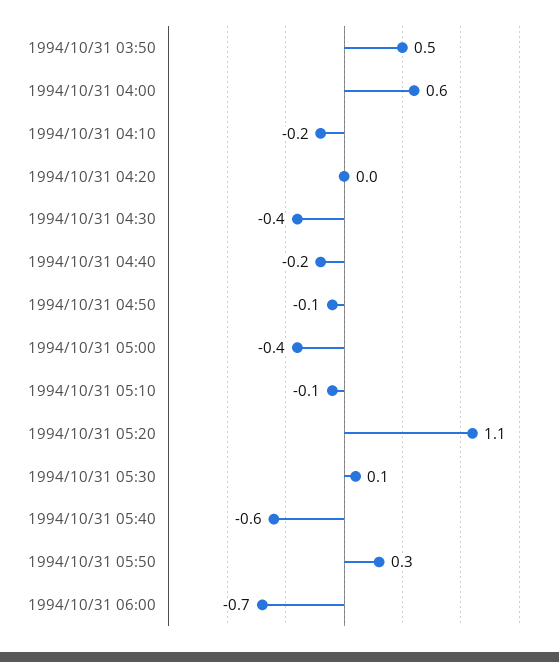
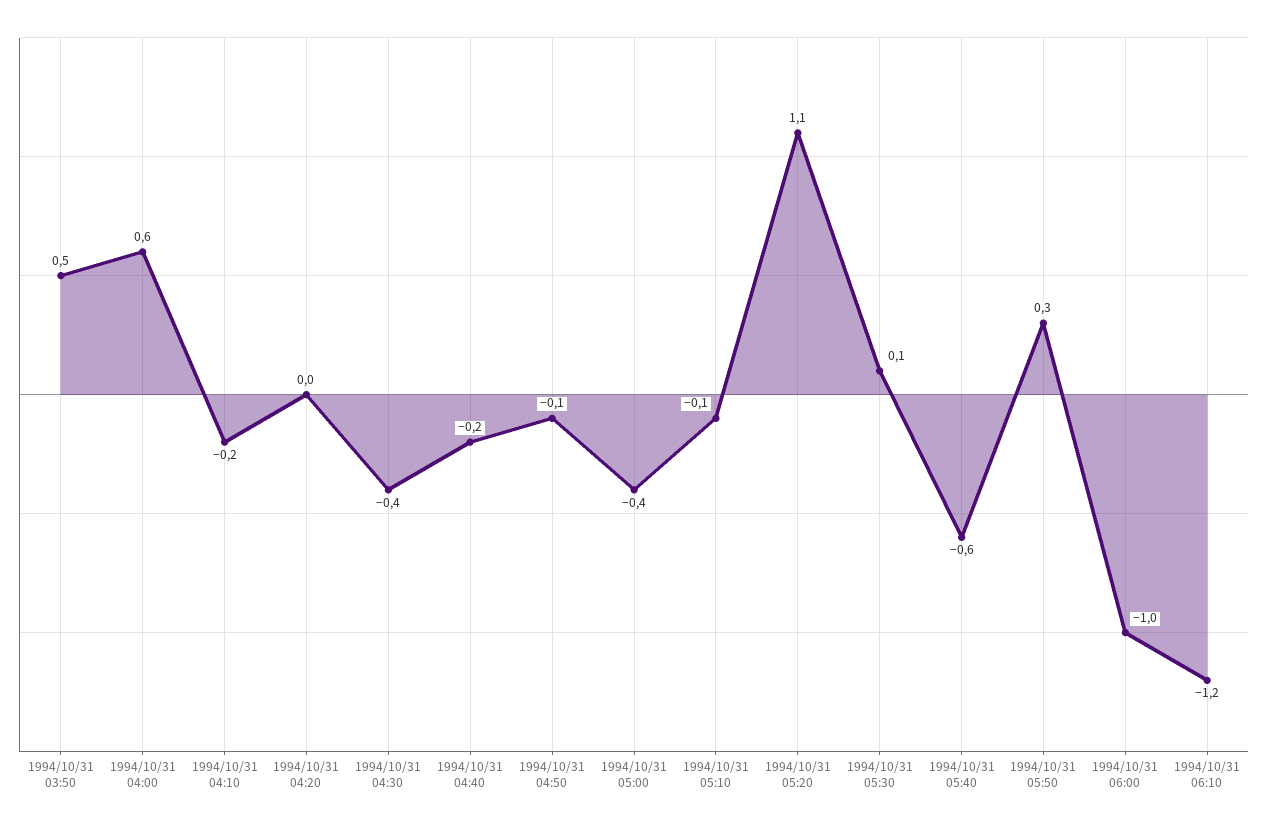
1994/10/31 06:00: -0.7 -> -1
1994/10/31 06:10: none -> -1.2

